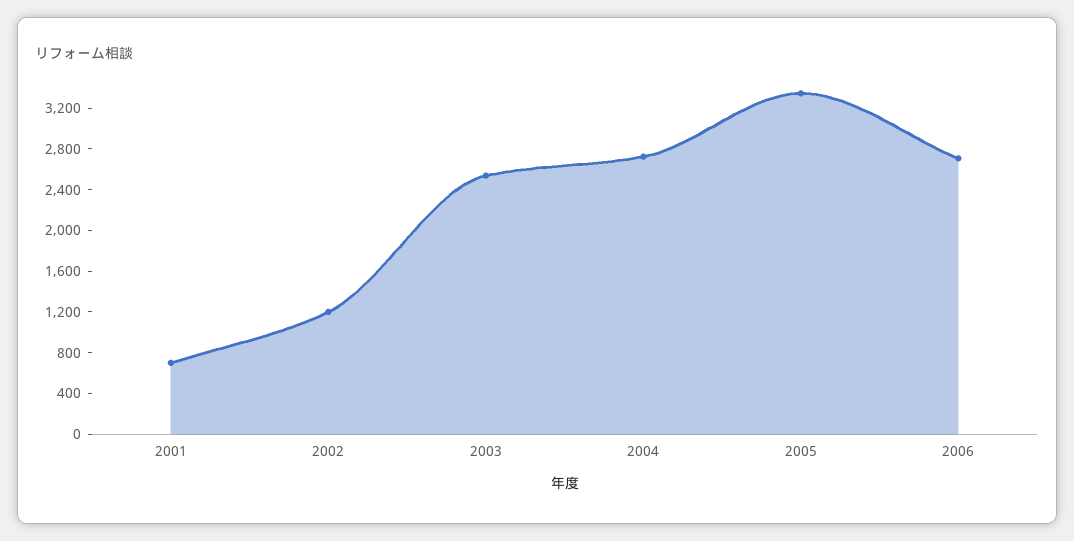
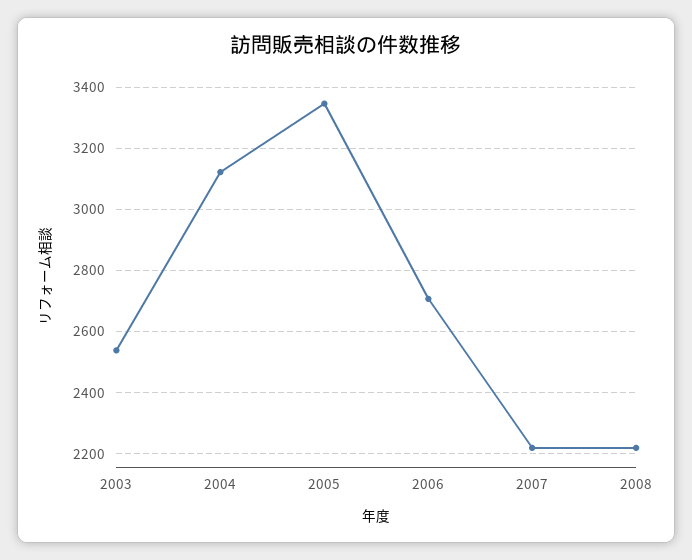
2001: 700 -> none
2002: 1200 -> none
2004: 2700 -> 3120
2007: none -> 2220
2008: none -> 2220

